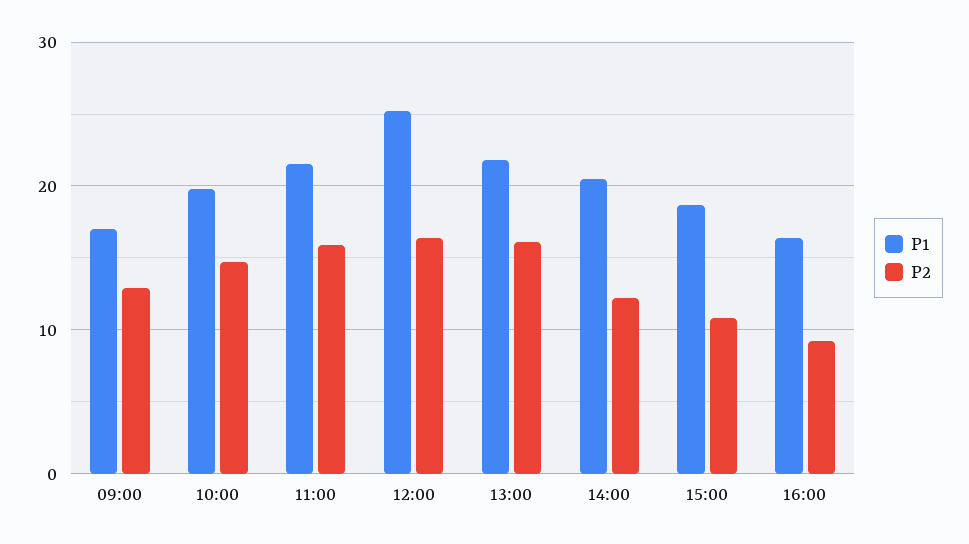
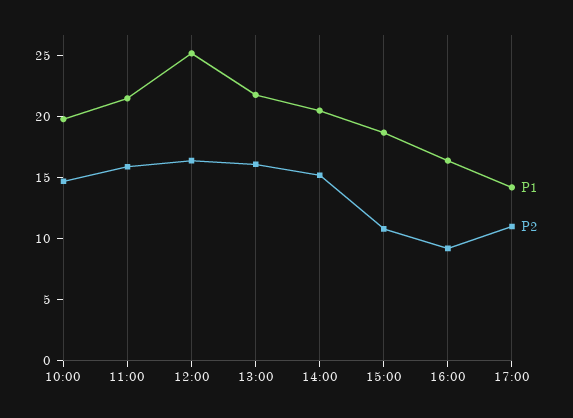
P1, 09:00: 17 -> none
P2, 09:00: 13 -> none
P2, 14:00: 12 -> 15
P1, 17:00: none -> 14
P2, 17:00: none -> 11

